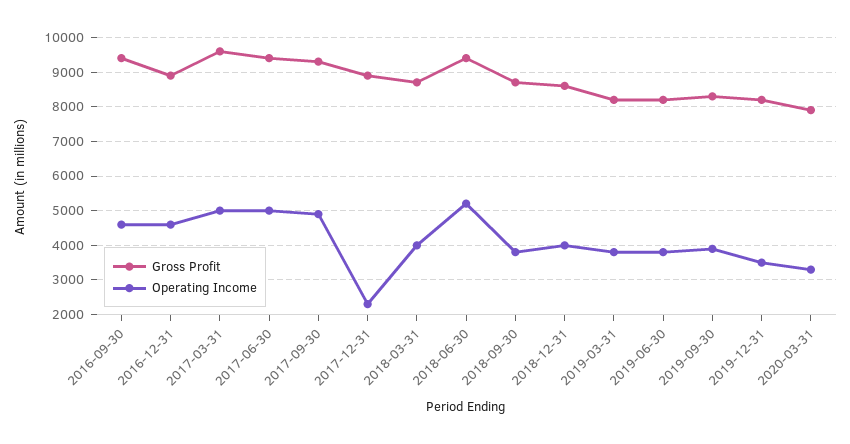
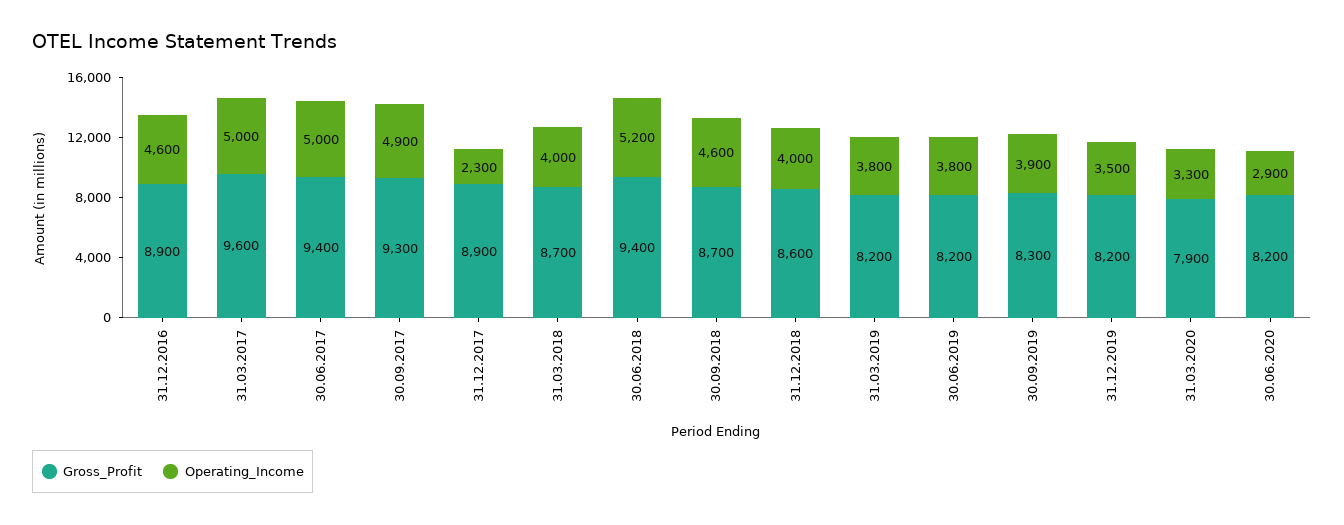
Gross Profit, 2016-09-30: 9400 -> none
Operating Income, 2016-09-30: 4600 -> none
Operating Income, 2018-09-30: 3800 -> 4600
Gross Profit, 30.06.2020: none -> 8200
Operating Income, 30.06.2020: none -> 2900

